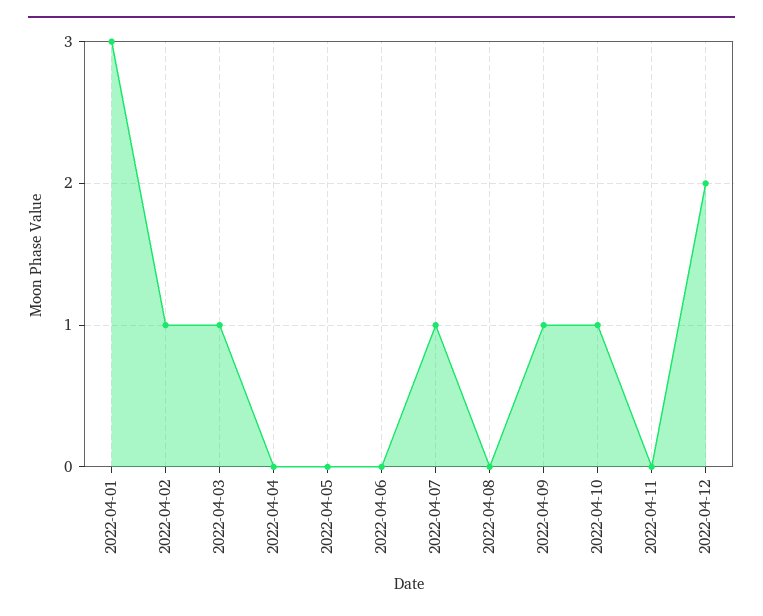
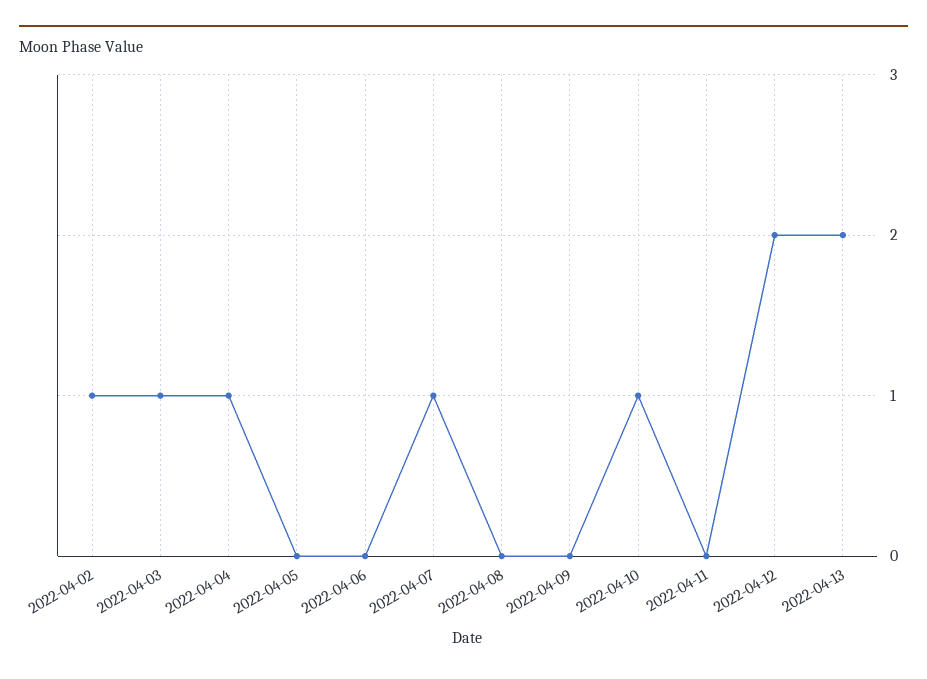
2022-04-01: 3 -> none
2022-04-04: 0 -> 1
2022-04-09: 1 -> 0
2022-04-13: none -> 2

